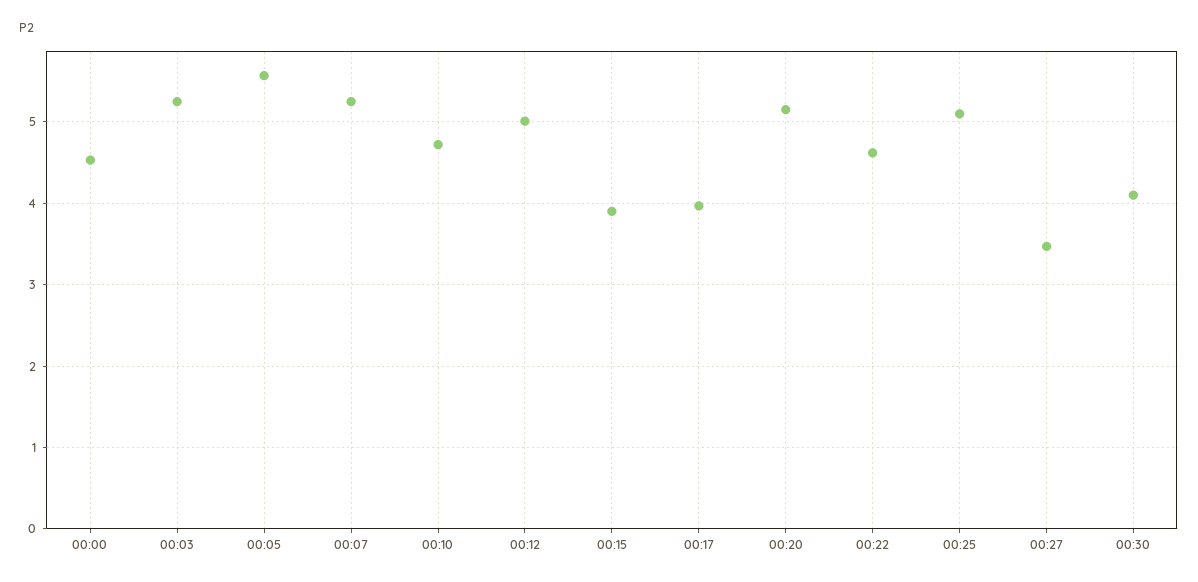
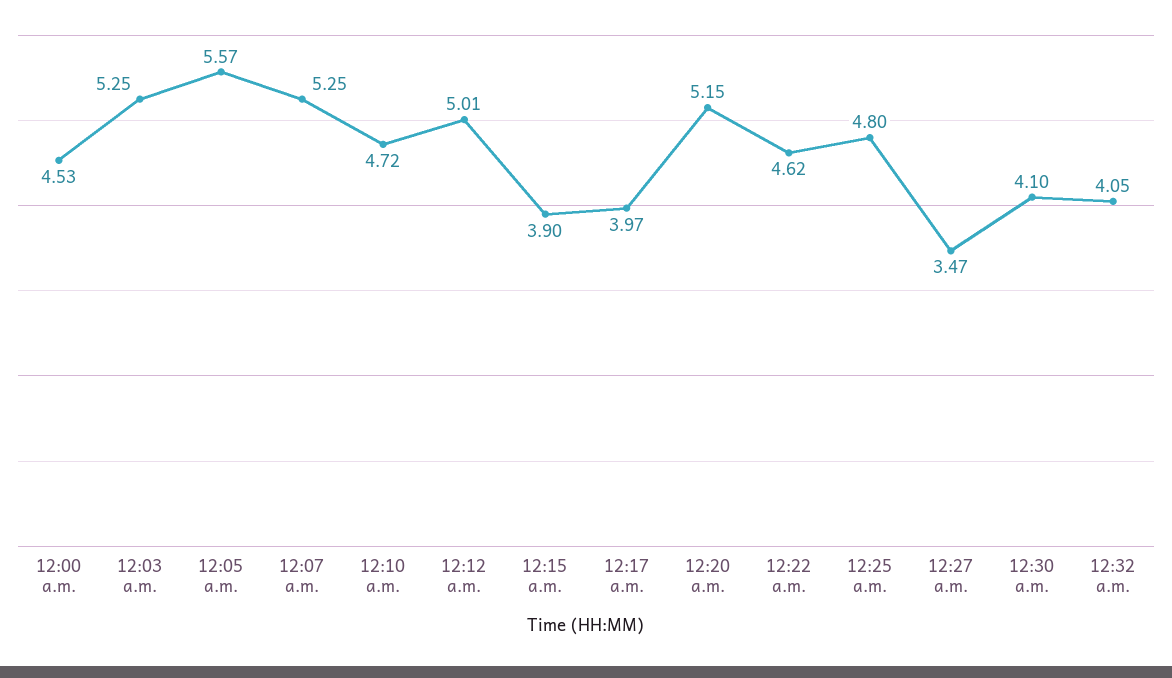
00:25: 5.1 -> 4.8
12:32 a.m.: none -> 4.05

